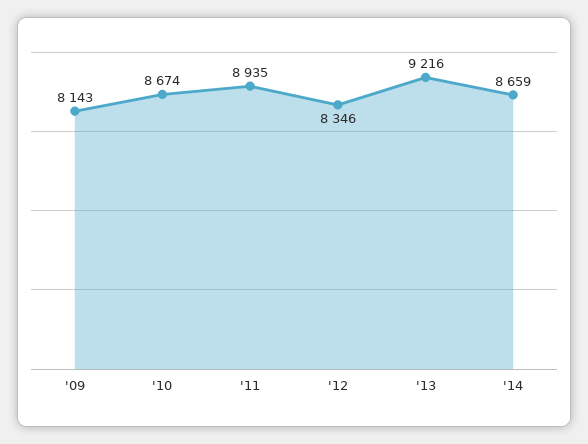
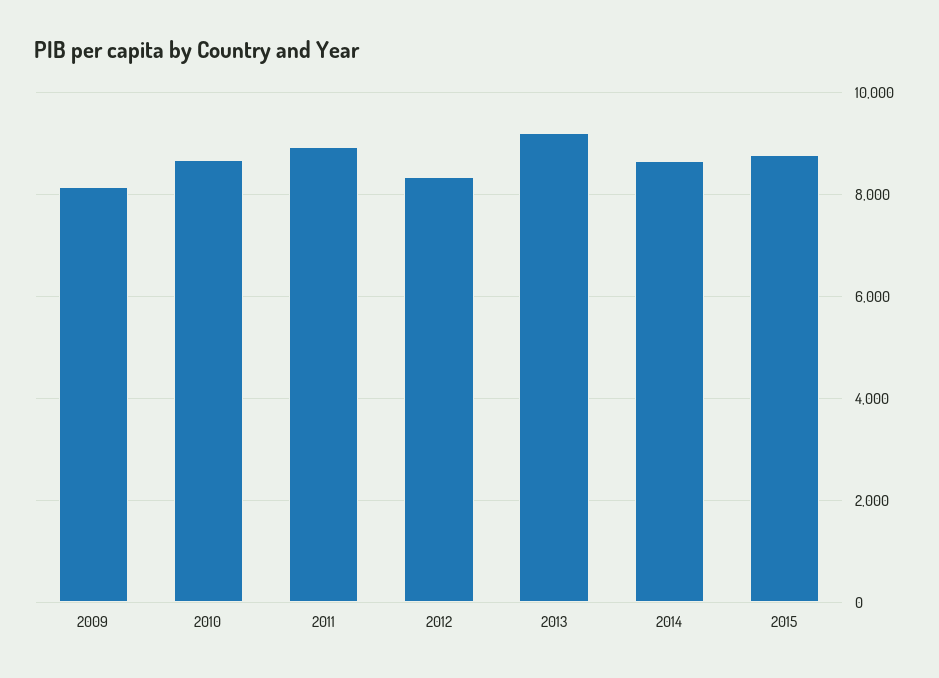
2015: none -> 8800

